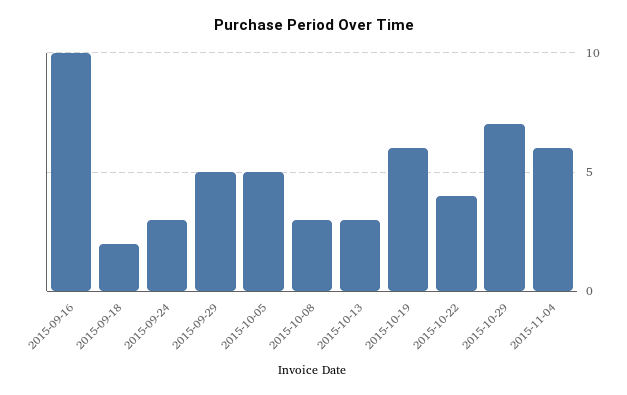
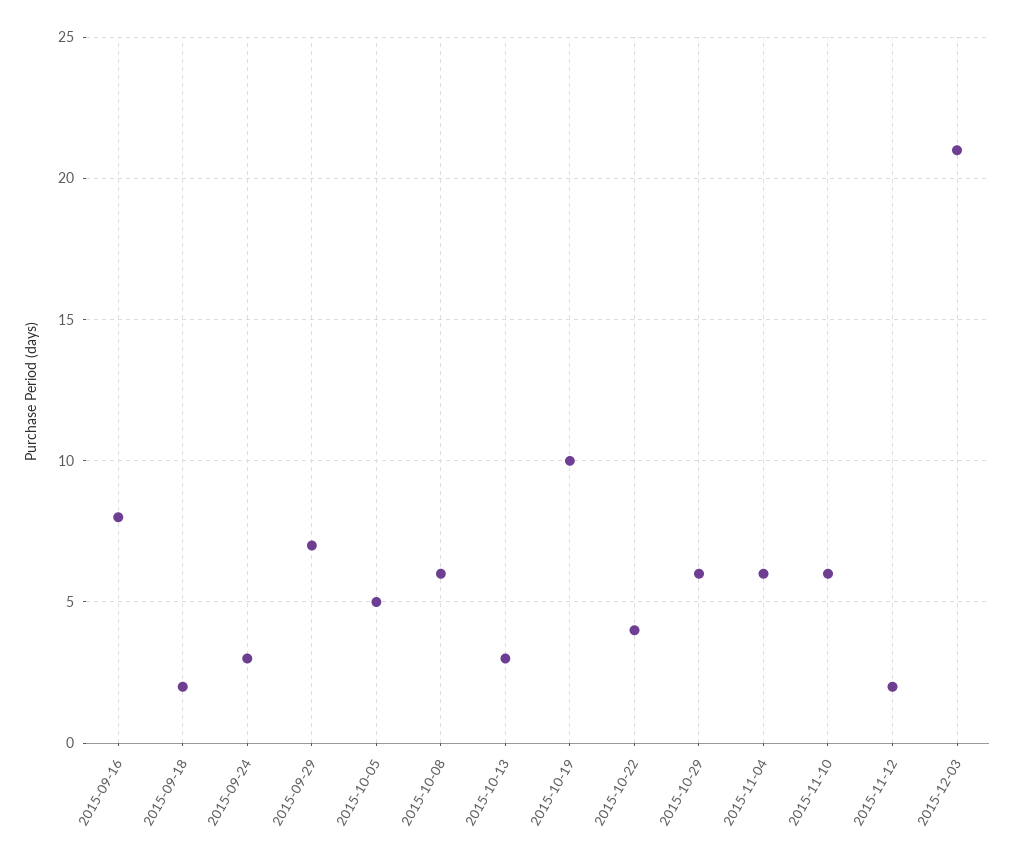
2015-09-16: 10 -> 8
2015-09-29: 5 -> 7
2015-10-08: 3 -> 6
2015-10-19: 6 -> 10
2015-10-29: 7 -> 6
2015-11-10: none -> 6
2015-11-12: none -> 2
2015-12-03: none -> 21

